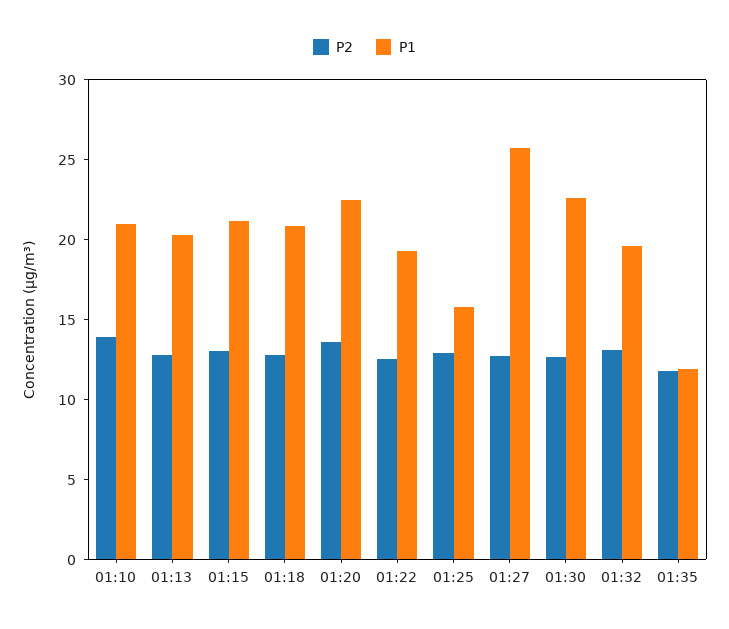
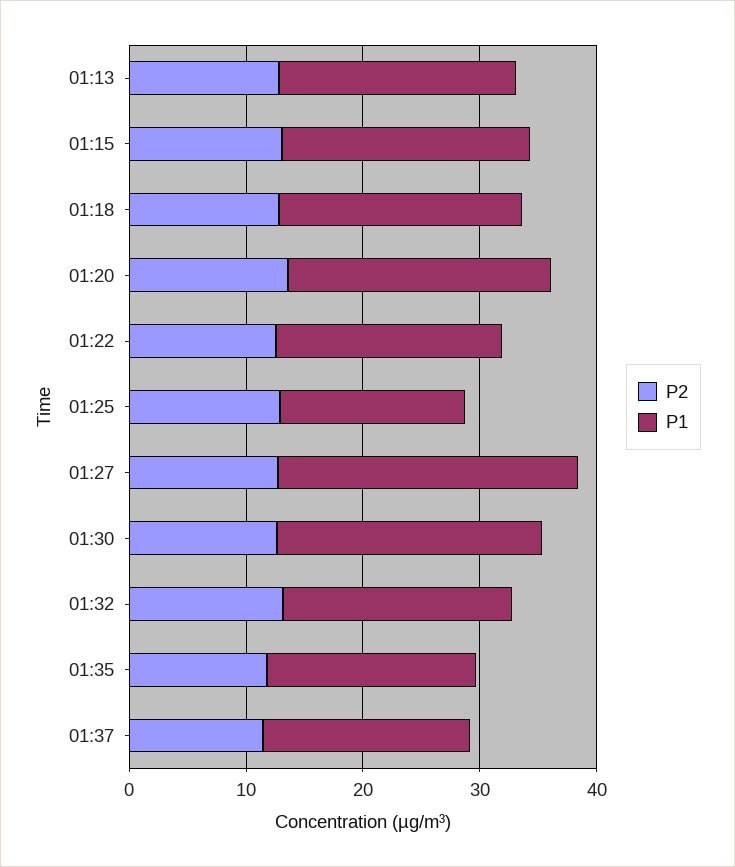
P2, 01:10: 14 -> none
P1, 01:10: 21 -> none
P1, 01:35: 12 -> 18
P2, 01:37: none -> 12
P1, 01:37: none -> 18

